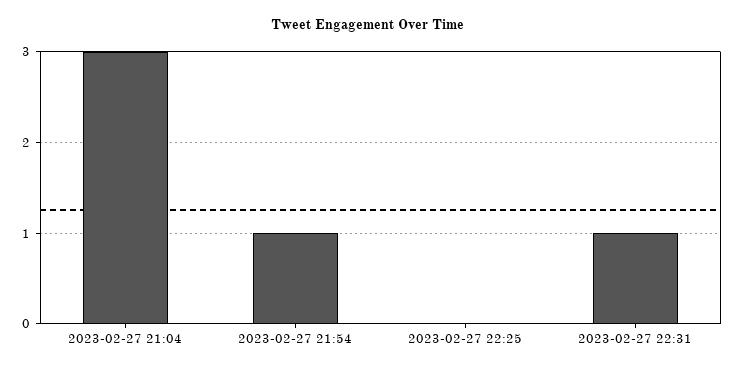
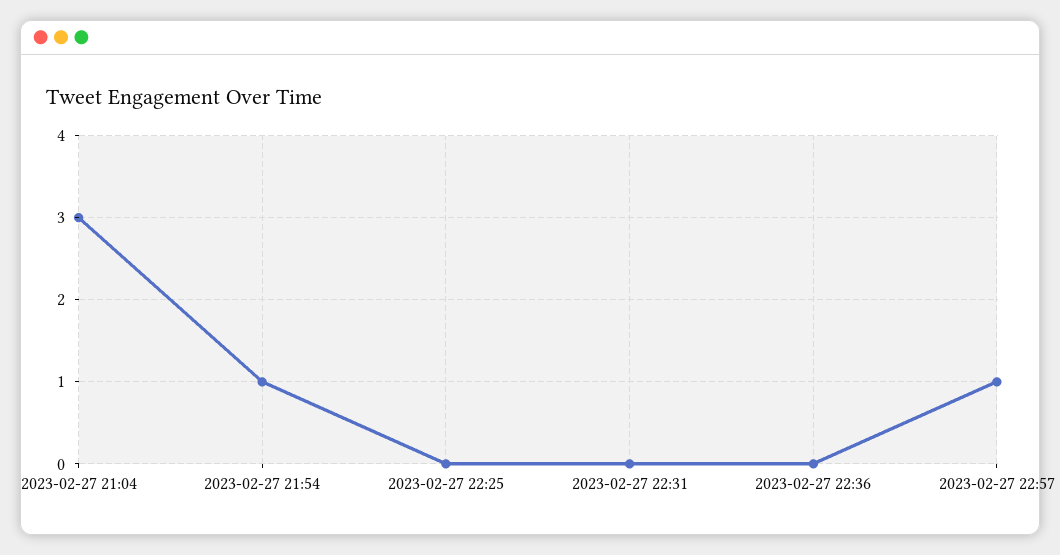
2023-02-27 22:31: 1 -> 0
2023-02-27 22:36: none -> 0
2023-02-27 22:57: none -> 1

